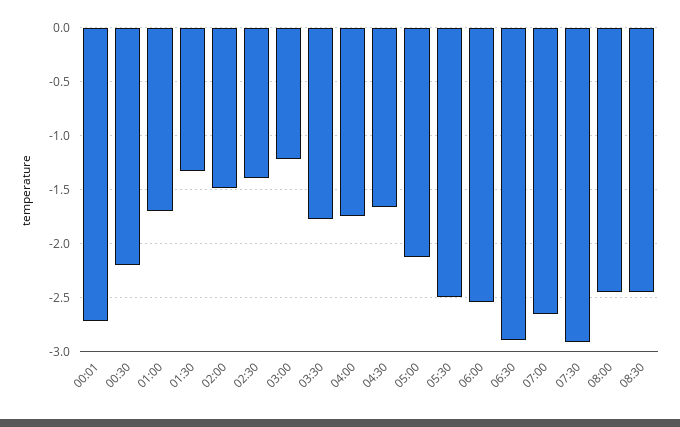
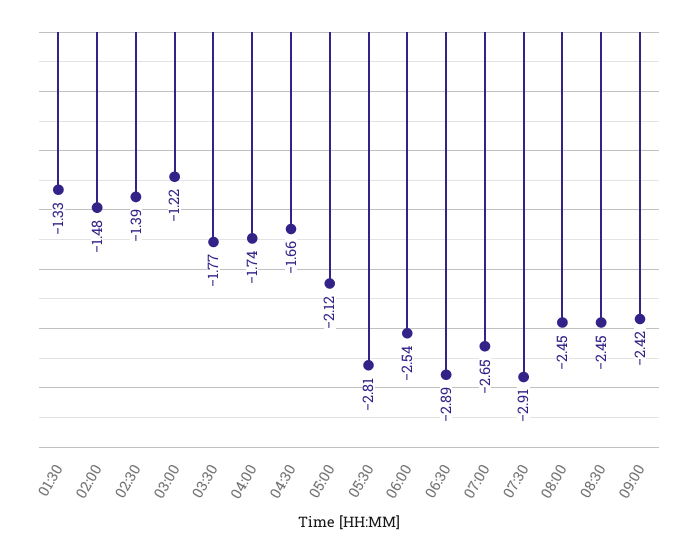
00:01: -2.7 -> none
00:30: -2.2 -> none
01:00: -1.7 -> none
05:30: -2.5 -> -2.81
09:00: none -> -2.42

